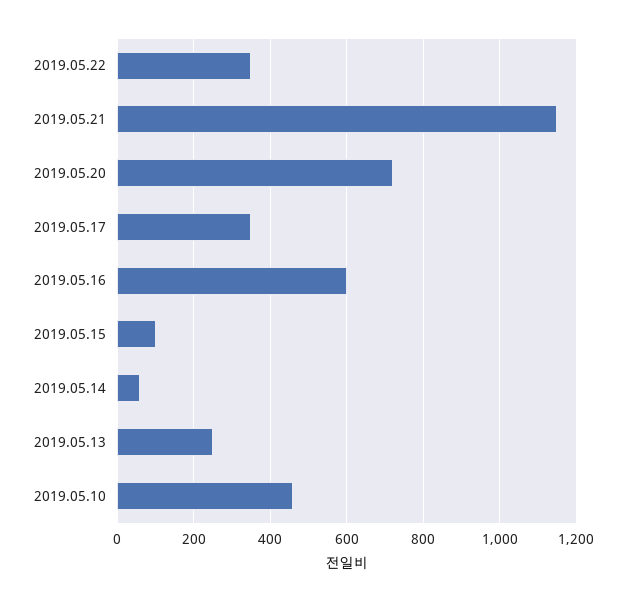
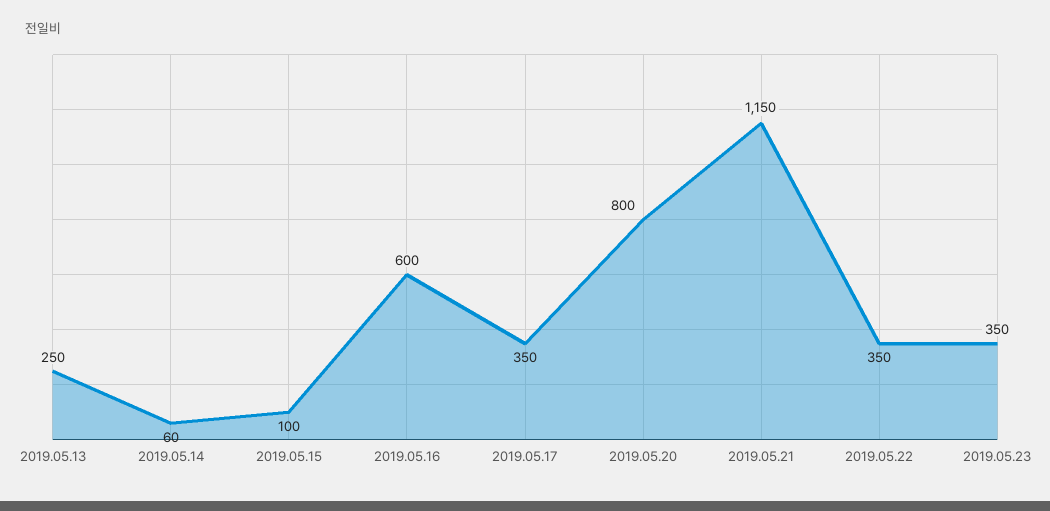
2019.05.20: 720 -> 800
2019.05.10: 460 -> none
2019.05.23: none -> 350

